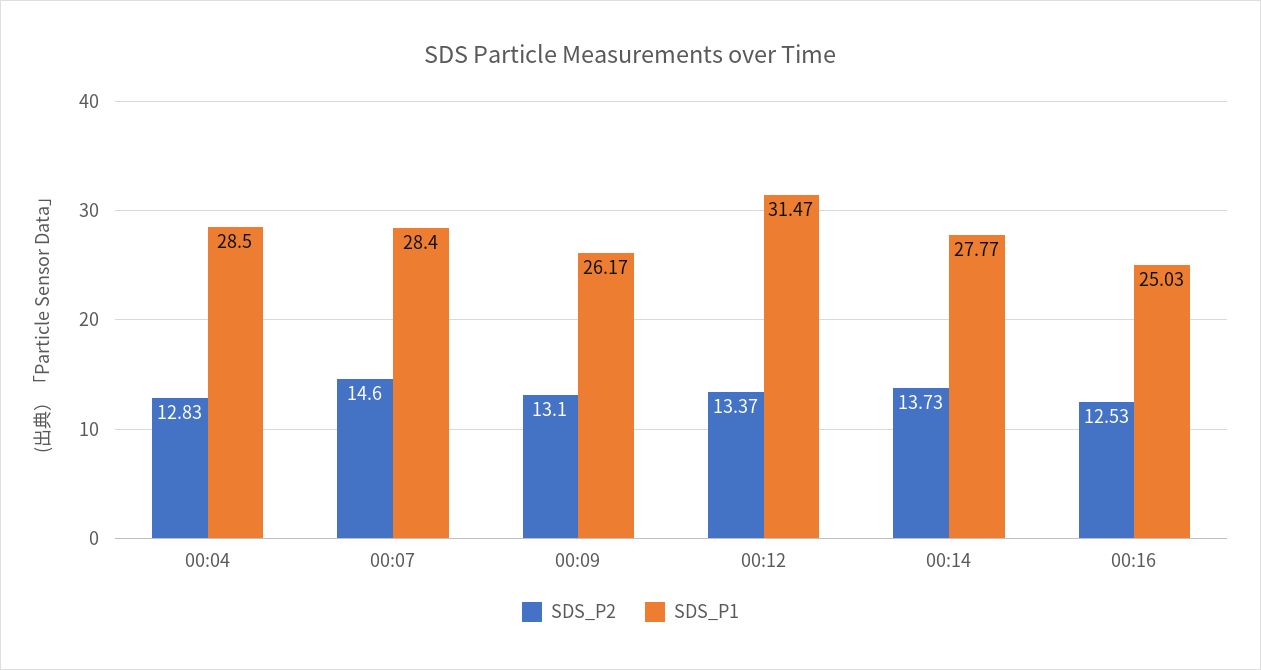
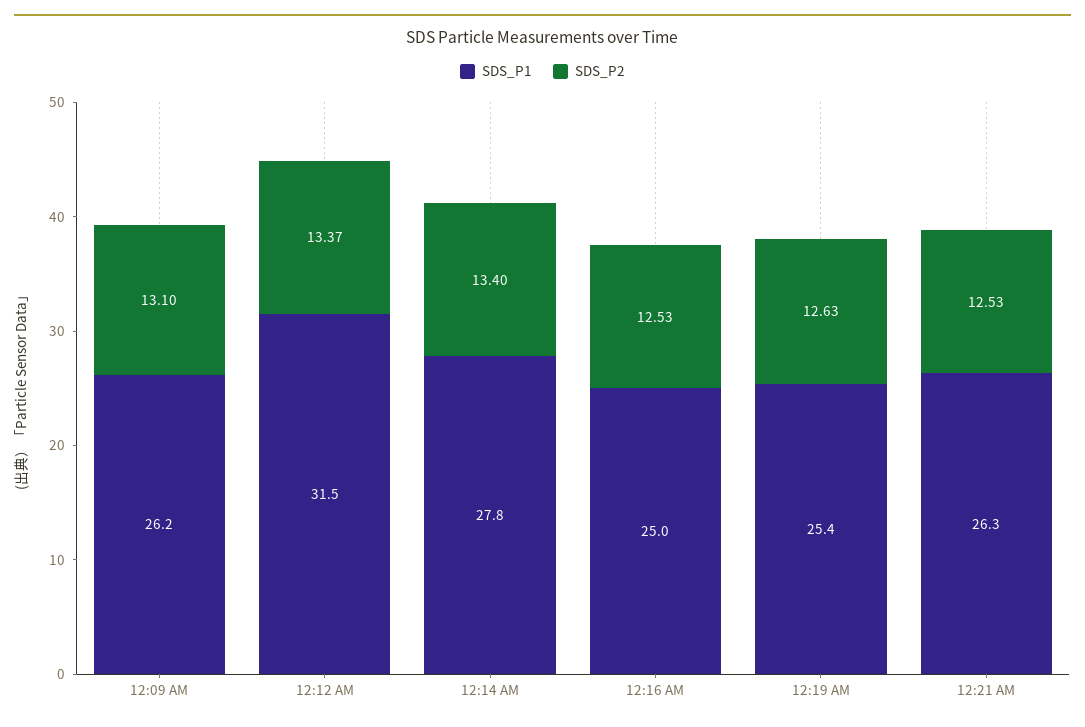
SDS_P2, 00:04: 12.83 -> none
SDS_P1, 00:04: 28.5 -> none
SDS_P2, 00:07: 14.6 -> none
SDS_P1, 00:07: 28.4 -> none
SDS_P2, 00:14: 13.73 -> 13.4
SDS_P1, 12:19 AM: none -> 25.4
SDS_P2, 12:19 AM: none -> 12.63
SDS_P1, 12:21 AM: none -> 26.3
SDS_P2, 12:21 AM: none -> 12.53

